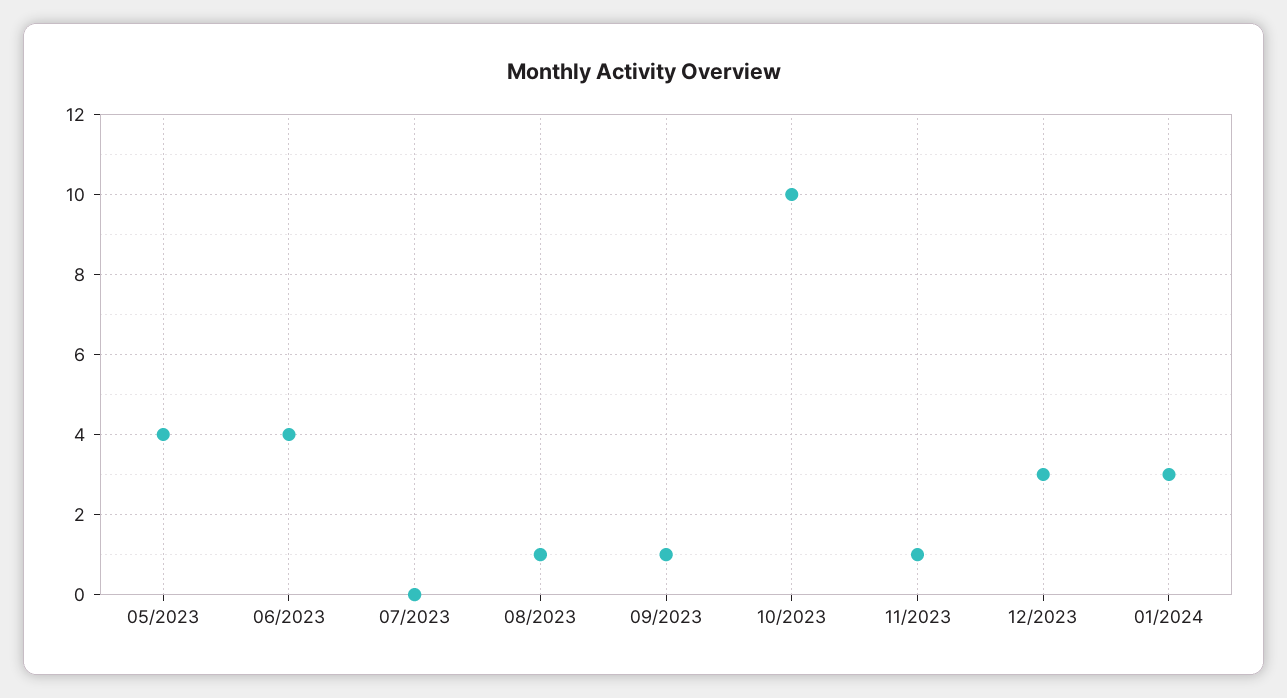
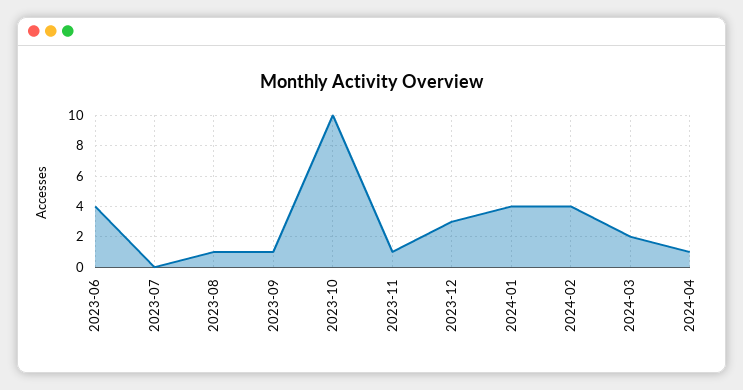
05/2023: 4 -> none
01/2024: 3 -> 4
2024-02: none -> 4
2024-03: none -> 2
2024-04: none -> 1

